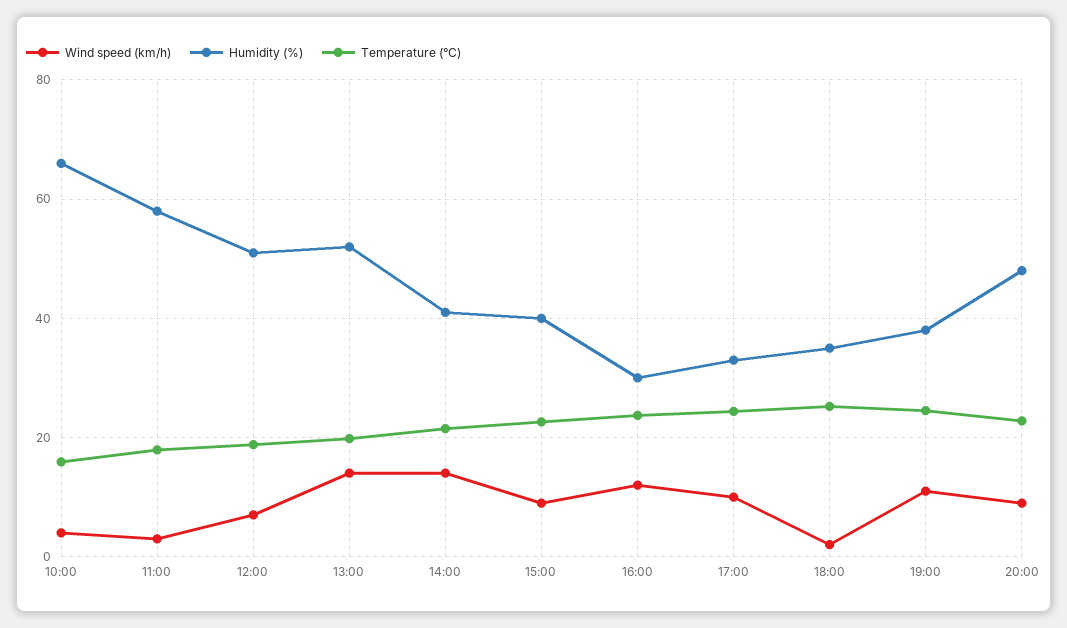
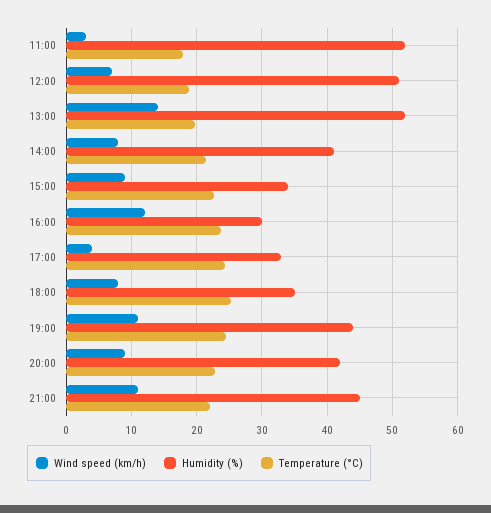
Wind speed (km/h), 10:00: 4 -> none
Humidity (%), 10:00: 66 -> none
Temperature (°C), 10:00: 16 -> none
Humidity (%), 11:00: 58 -> 52
Wind speed (km/h), 14:00: 14 -> 8
Humidity (%), 15:00: 40 -> 34
Wind speed (km/h), 17:00: 10 -> 4
Wind speed (km/h), 18:00: 2 -> 8
Humidity (%), 19:00: 38 -> 44
Humidity (%), 20:00: 48 -> 42
Wind speed (km/h), 21:00: none -> 11
Humidity (%), 21:00: none -> 45
Temperature (°C), 21:00: none -> 22

